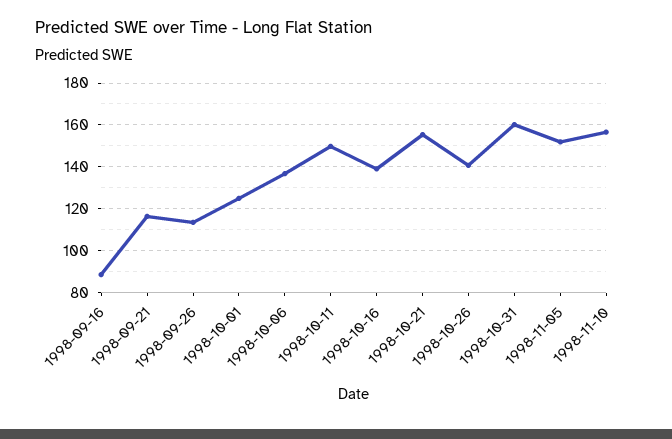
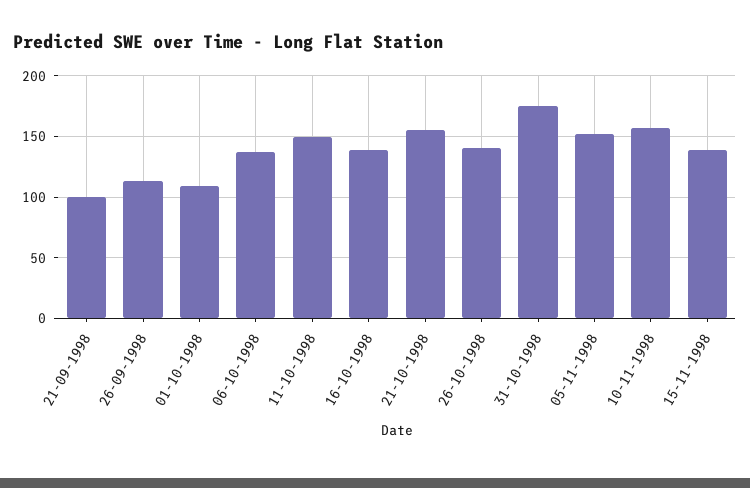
1998-09-16: 90 -> none
1998-09-21: 115 -> 100
1998-10-01: 125 -> 110
1998-10-31: 160 -> 175
15-11-1998: none -> 140

